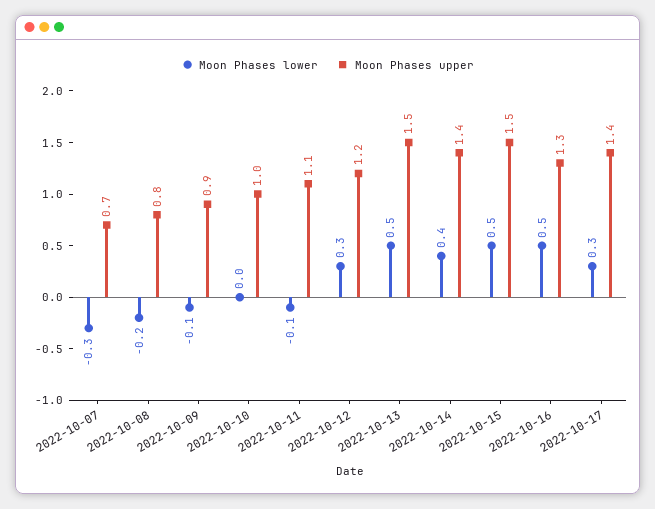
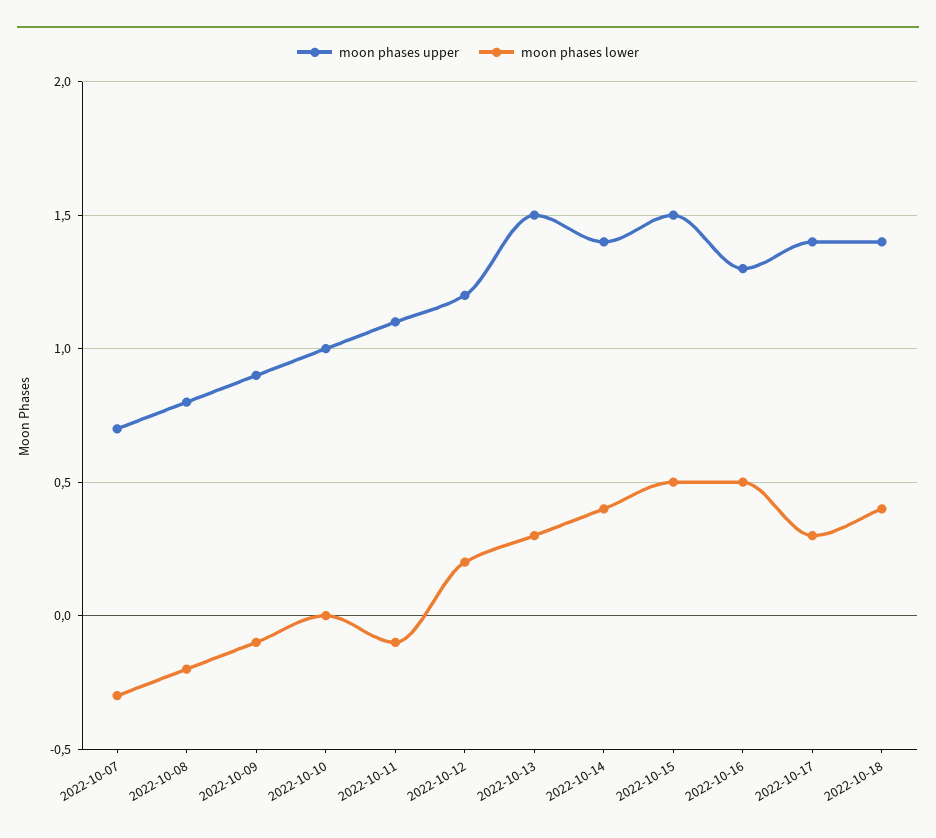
Moon Phases lower, 2022-10-12: 0.3 -> 0.2
Moon Phases lower, 2022-10-13: 0.5 -> 0.3
Moon Phases upper, 2022-10-18: none -> 1.4
Moon Phases lower, 2022-10-18: none -> 0.4

